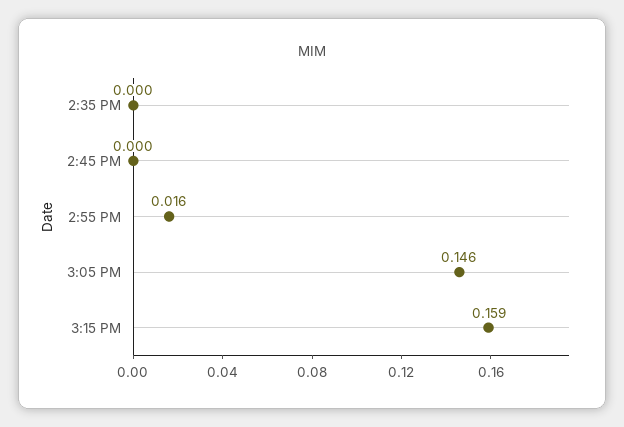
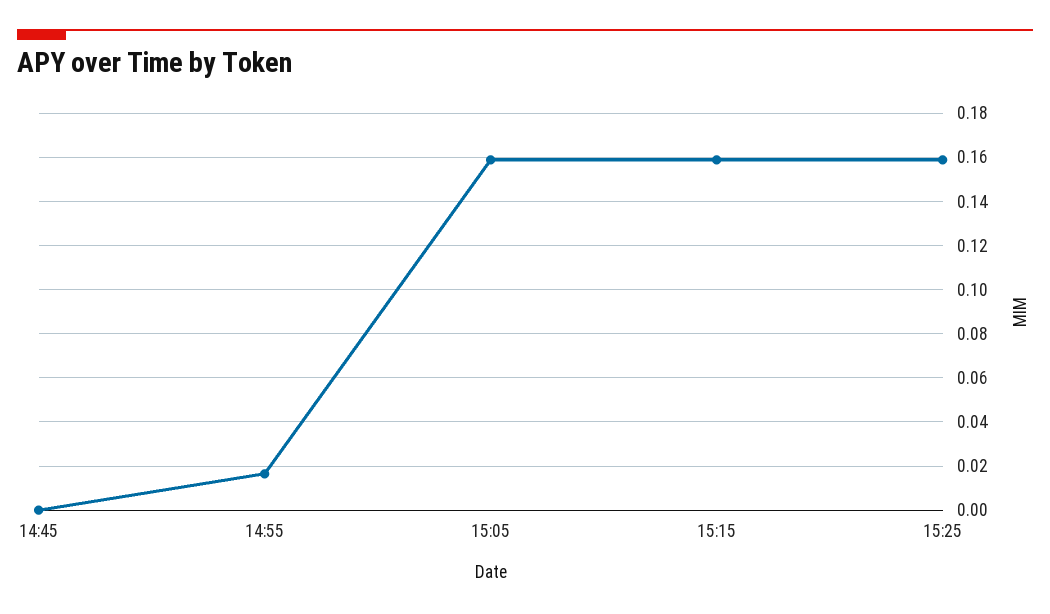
2:35 PM: 0 -> none
3:05 PM: 0.146 -> 0.16
15:25: none -> 0.16

